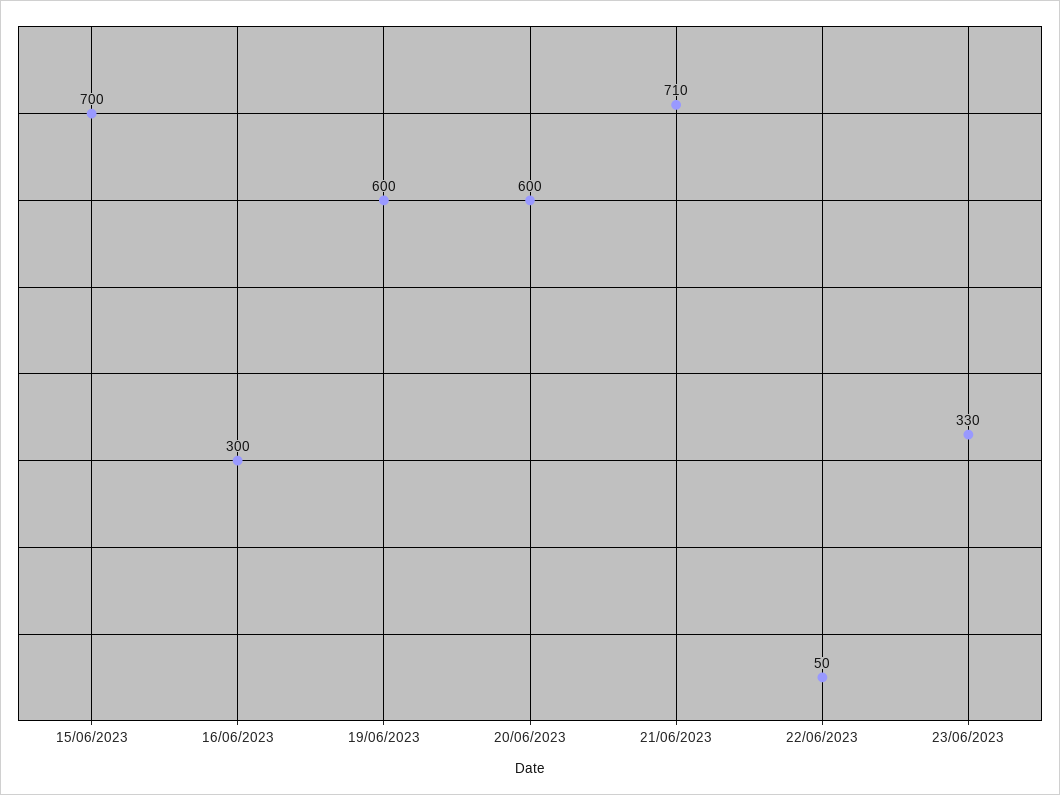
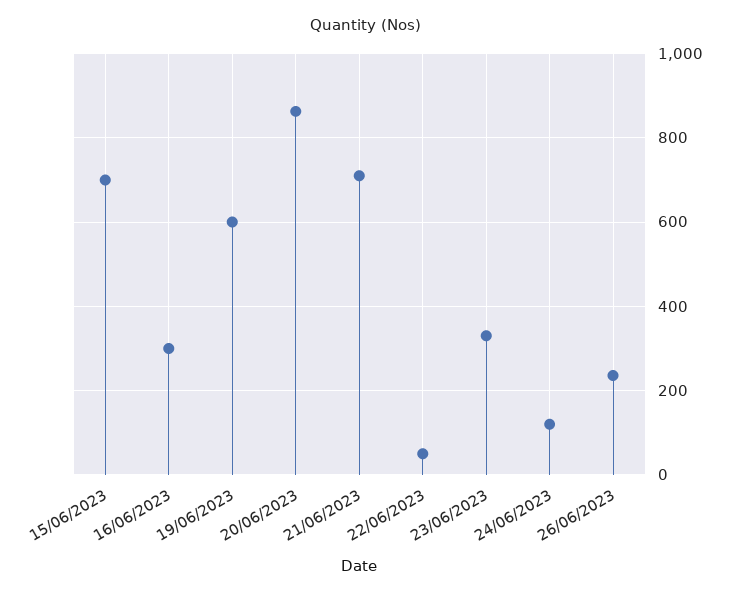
20/06/2023: 600 -> 860
24/06/2023: none -> 120
26/06/2023: none -> 240

